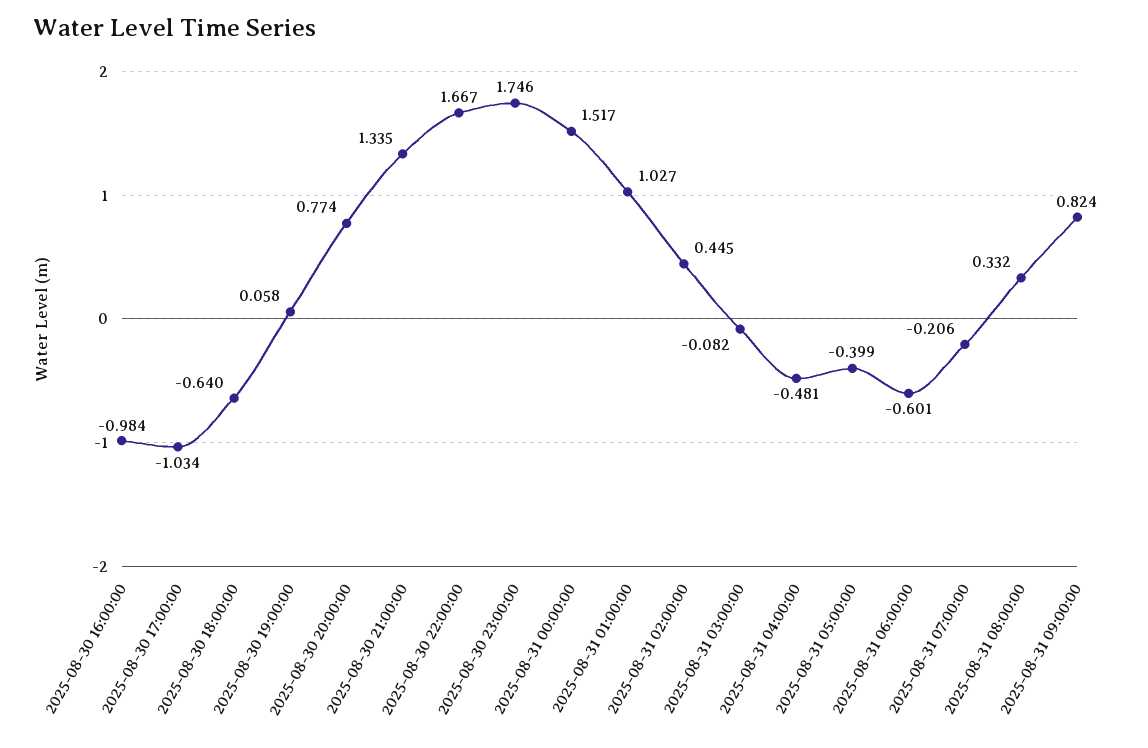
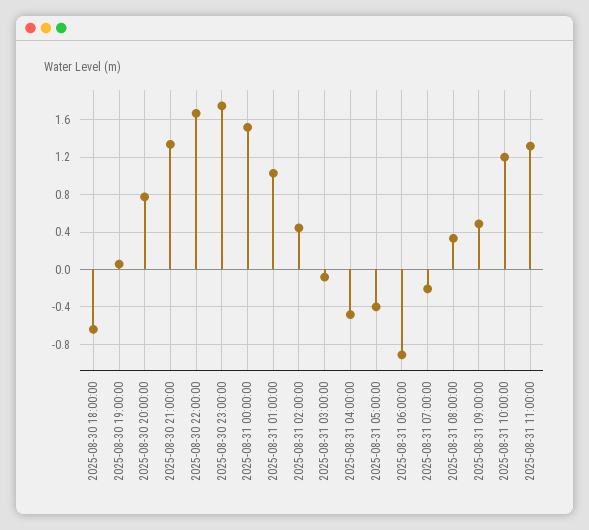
2025-08-30 16:00:00: -0.984 -> none
2025-08-30 17:00:00: -1.034 -> none
2025-08-31 06:00:00: -0.601 -> -0.9
2025-08-31 09:00:00: 0.824 -> 0.5
2025-08-31 10:00:00: none -> 1.2
2025-08-31 11:00:00: none -> 1.3

